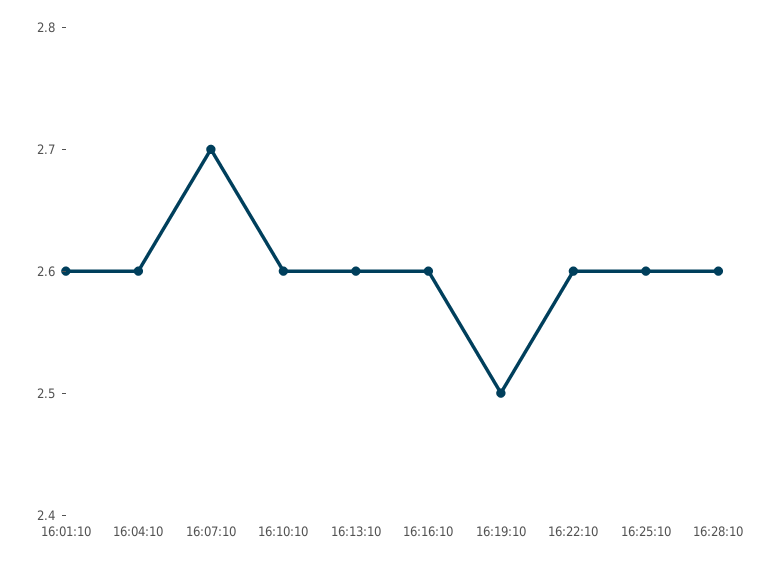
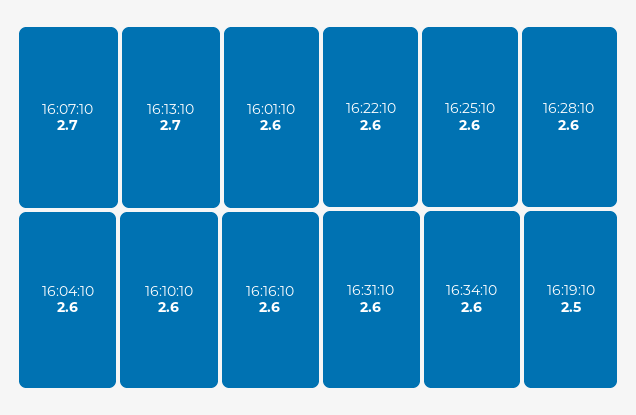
16:13:10: 2.6 -> 2.7
16:31:10: none -> 2.6
16:34:10: none -> 2.6

